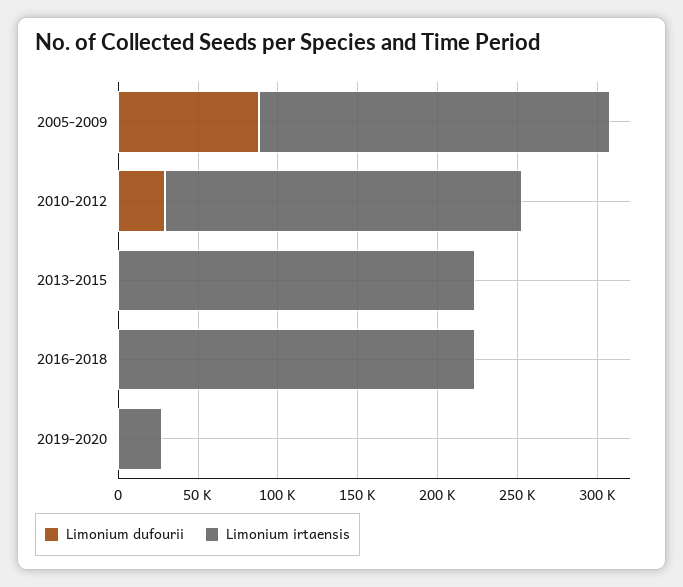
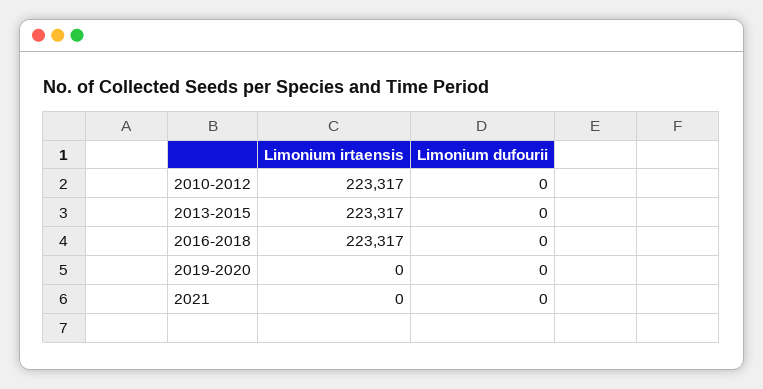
Limonium dufourii, 2005-2009: 90000 -> none
Limonium irtaensis, 2005-2009: 220000 -> none
Limonium dufourii, 2010-2012: 30000 -> 0
Limonium irtaensis, 2019-2020: 30000 -> 0
Limonium irtaensis, 2021: none -> 0
Limonium dufourii, 2021: none -> 0

